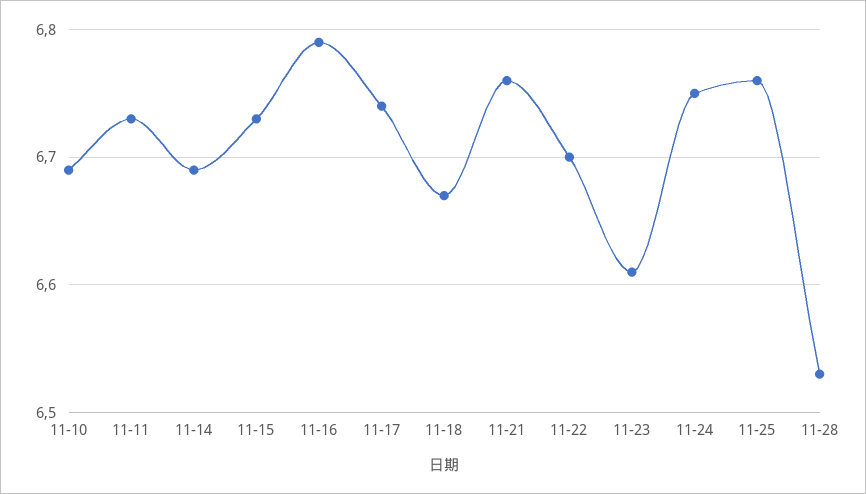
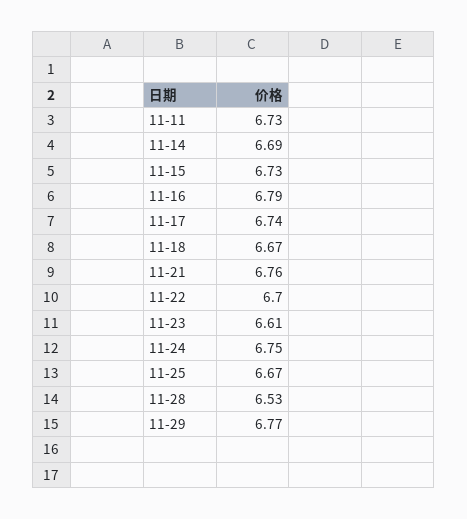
11-10: 6.69 -> none
11-25: 6.76 -> 6.67
11-29: none -> 6.77

